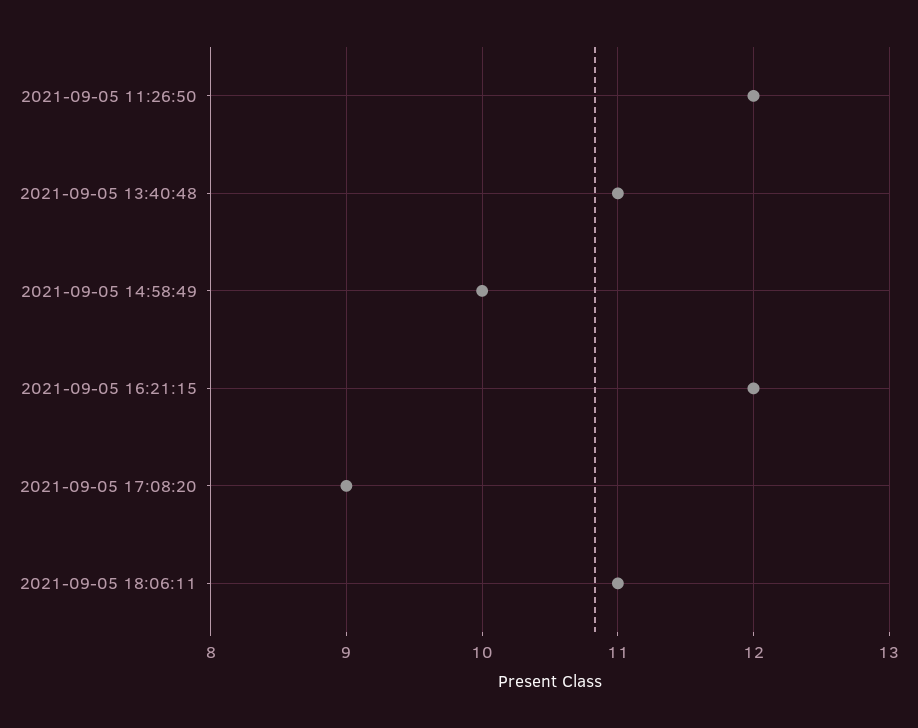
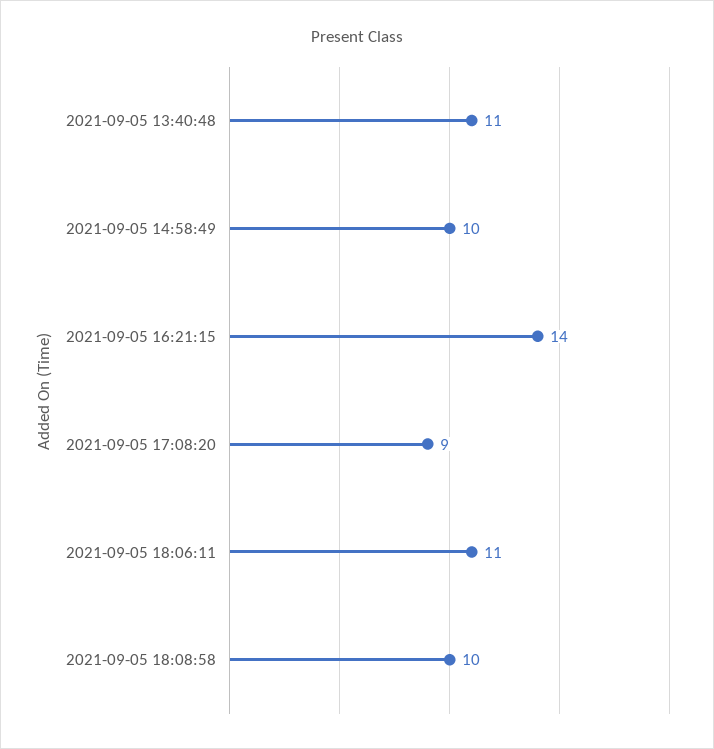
2021-09-05 11:26:50: 12 -> none
2021-09-05 16:21:15: 12 -> 14
2021-09-05 18:08:58: none -> 10

